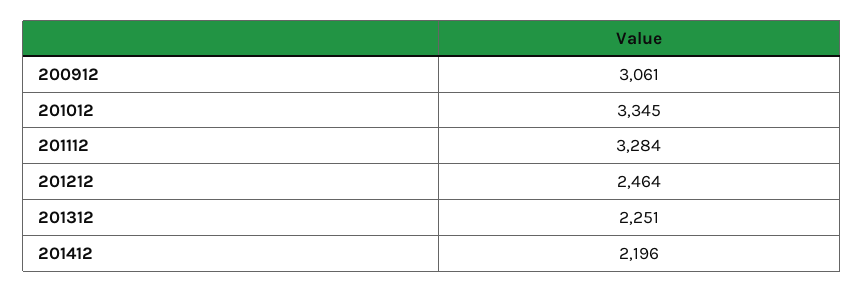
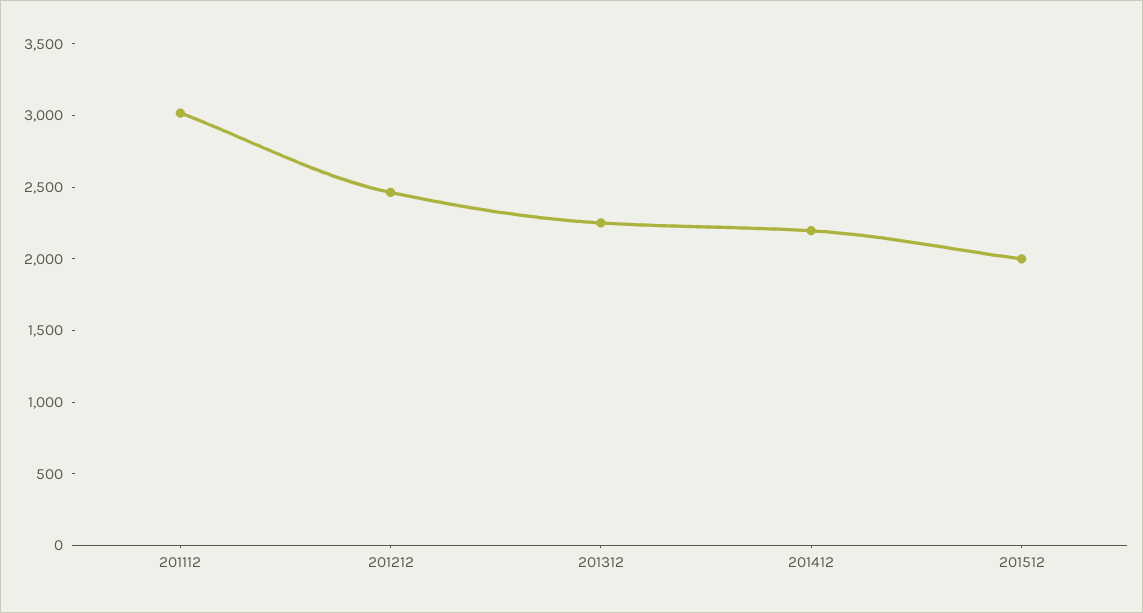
200912: 3061 -> none
201012: 3345 -> none
201112: 3284 -> 3000
201512: none -> 2000

